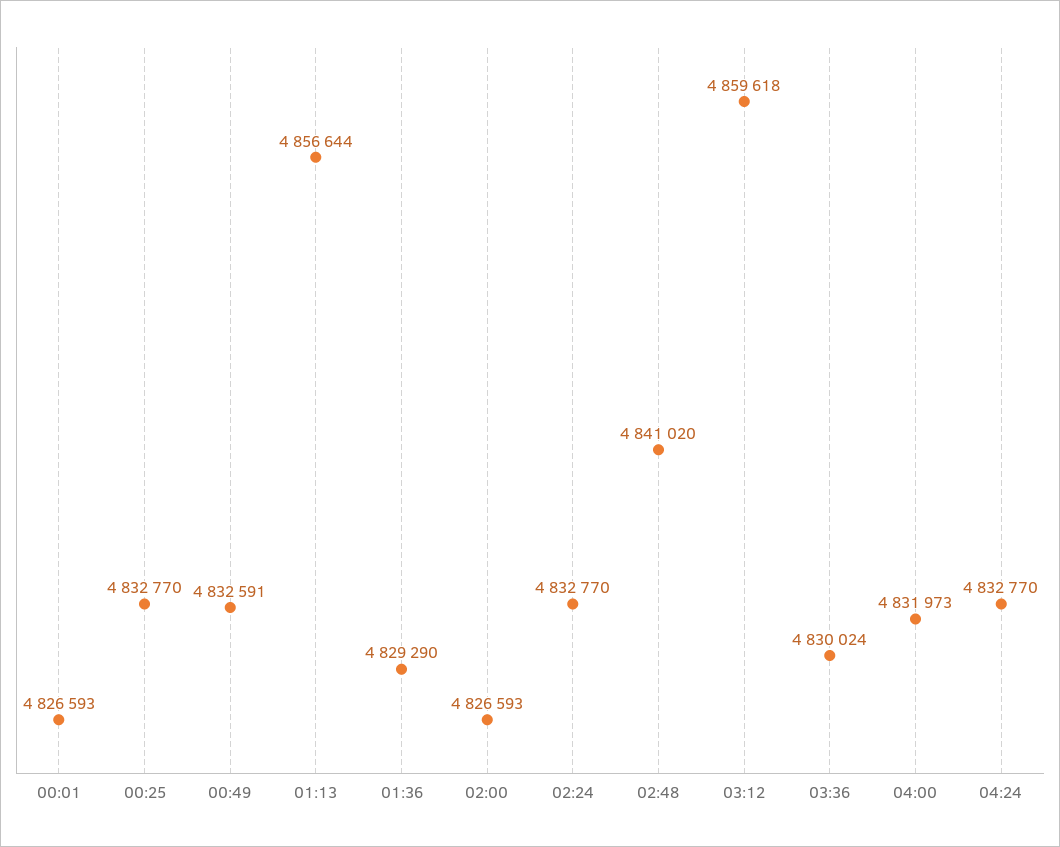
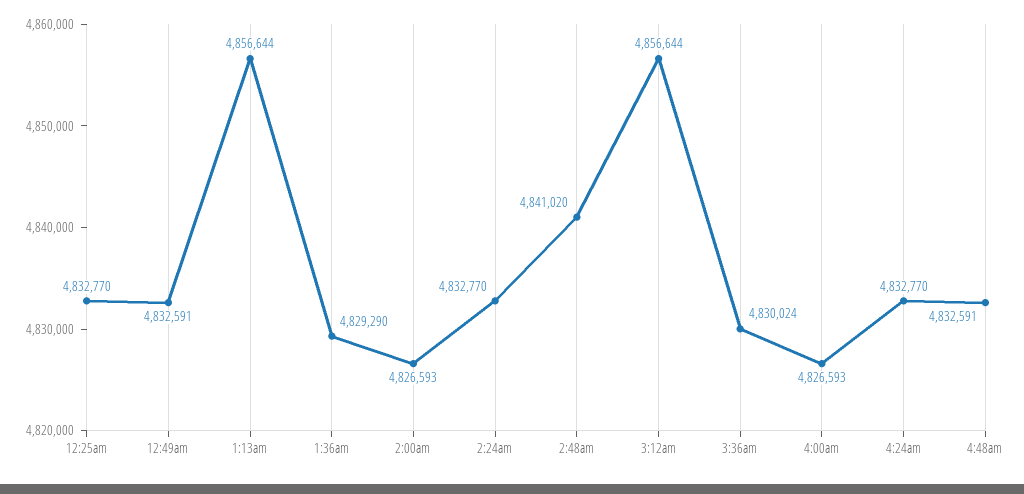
00:01: 4826593 -> none
03:12: 4859618 -> 4856644
04:00: 4831973 -> 4826593
4:48am: none -> 4832591

